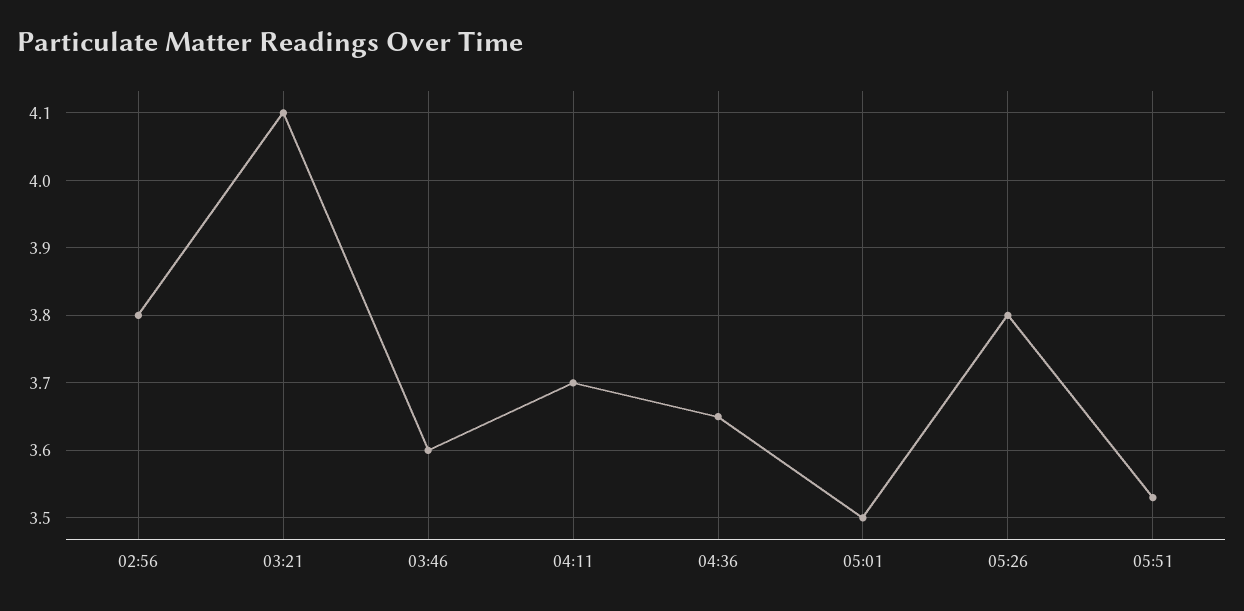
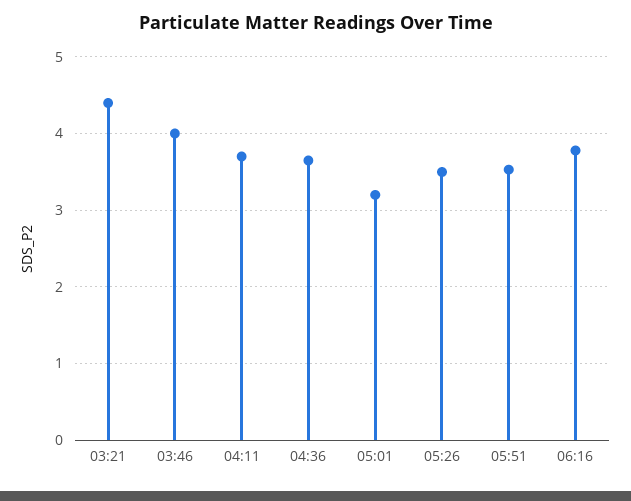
02:56: 3.8 -> none
03:21: 4.1 -> 4.4
03:46: 3.6 -> 4
05:01: 3.5 -> 3.2
05:26: 3.8 -> 3.5
06:16: none -> 3.8

